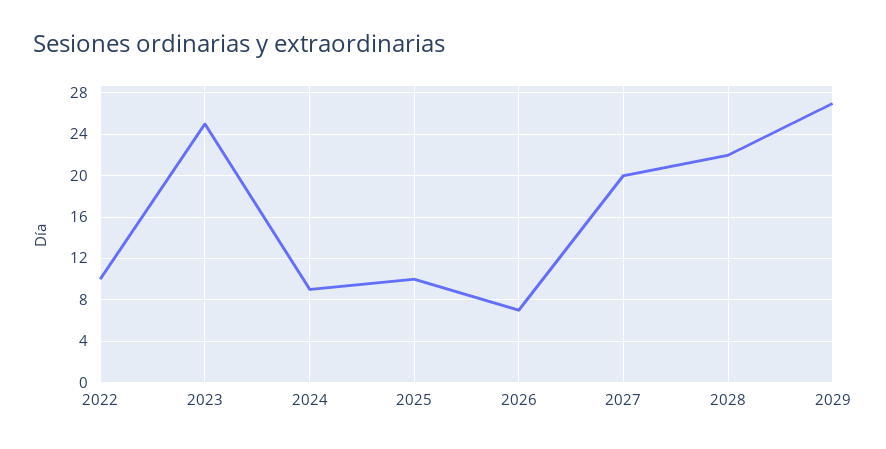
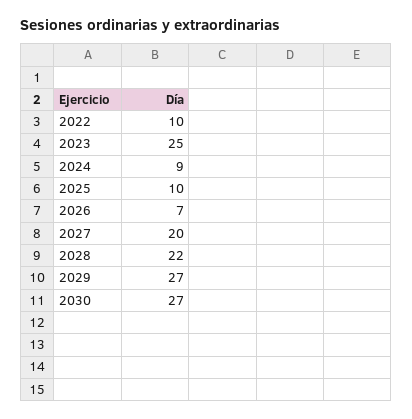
2030: none -> 27

